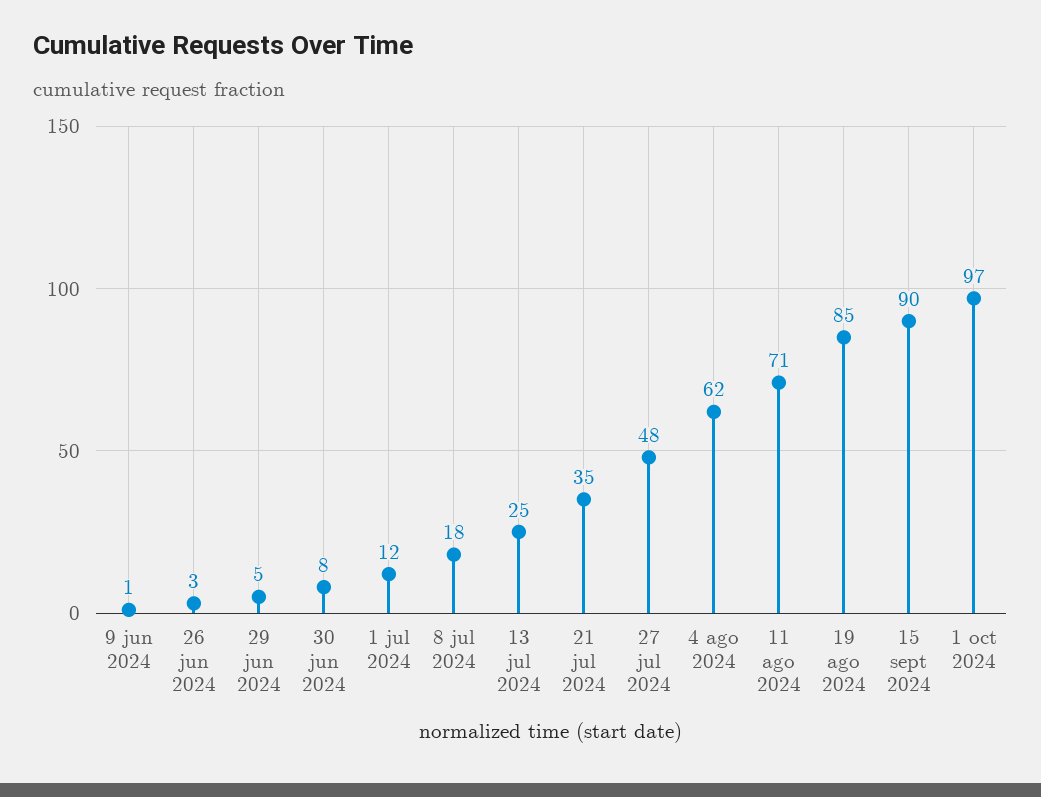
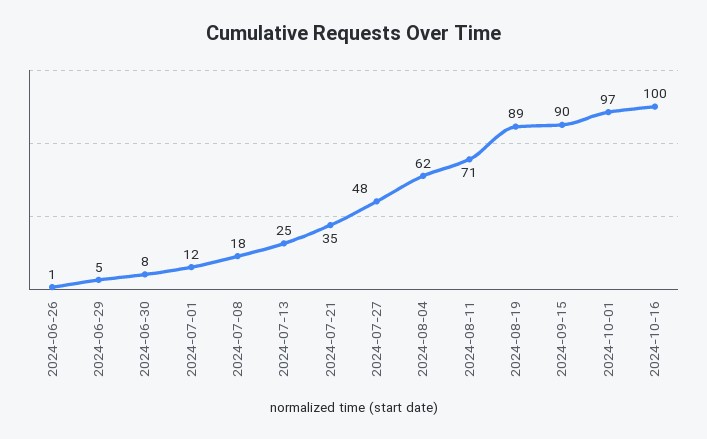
9 jun 2024: 1 -> none
26 jun 2024: 3 -> 1
19 ago 2024: 85 -> 89
2024-10-16: none -> 100

